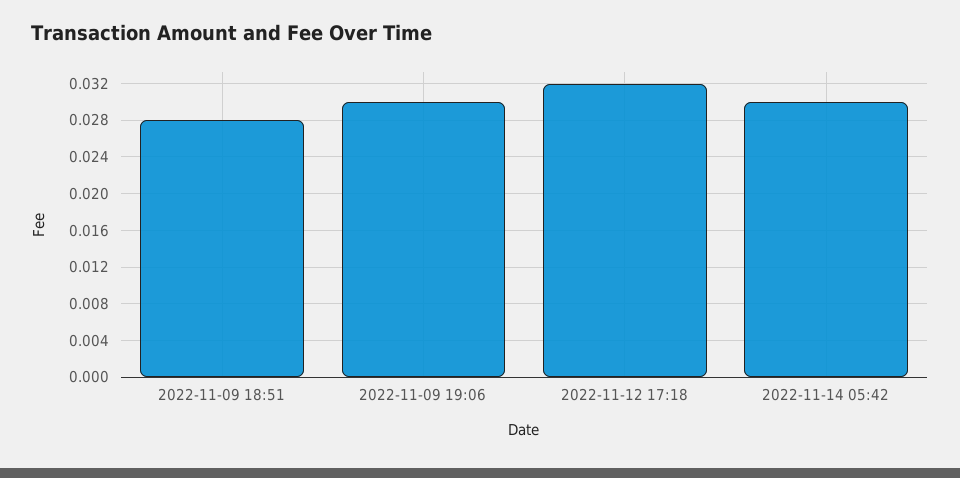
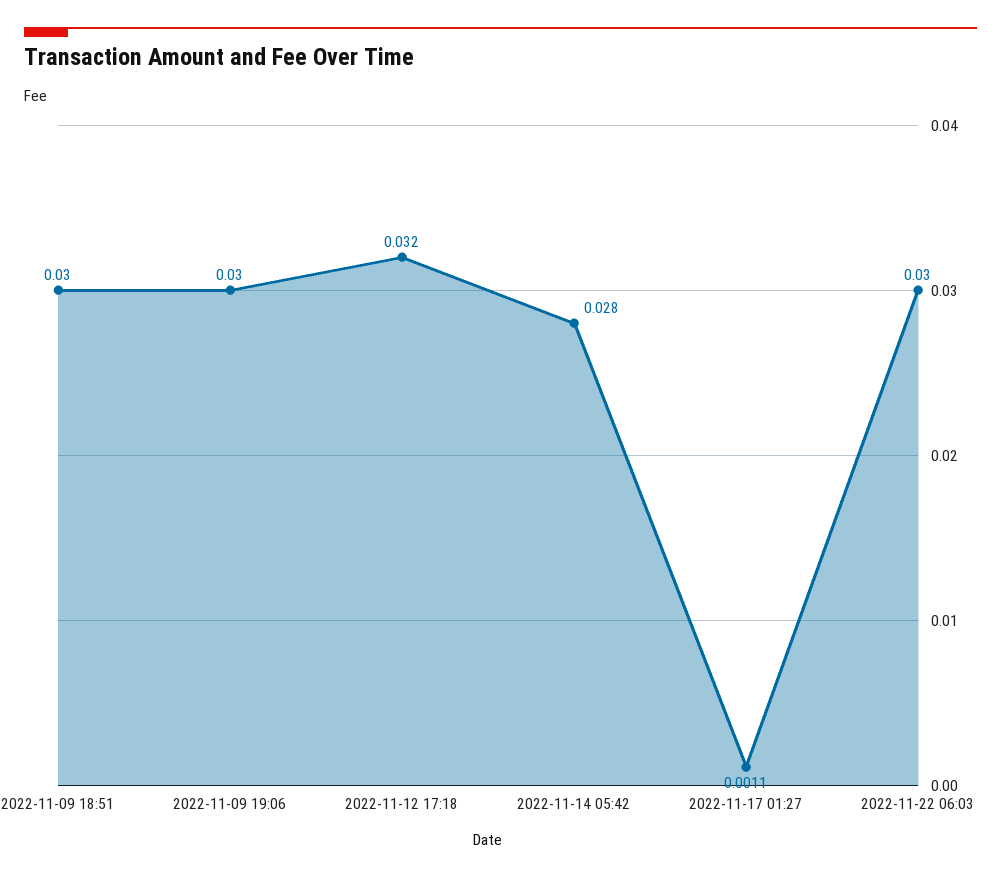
2022-11-09 18:51: 0.028 -> 0.03
2022-11-14 05:42: 0.03 -> 0.028
2022-11-17 01:27: none -> 0.0011
2022-11-22 06:03: none -> 0.03

